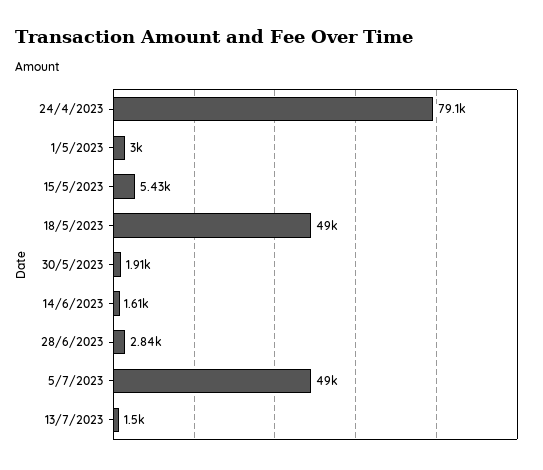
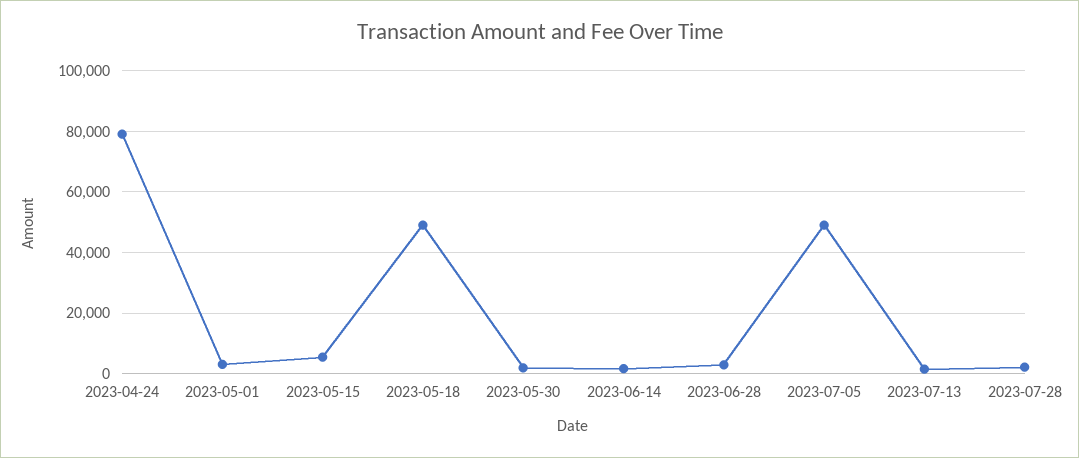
2023-07-28: none -> 2000

